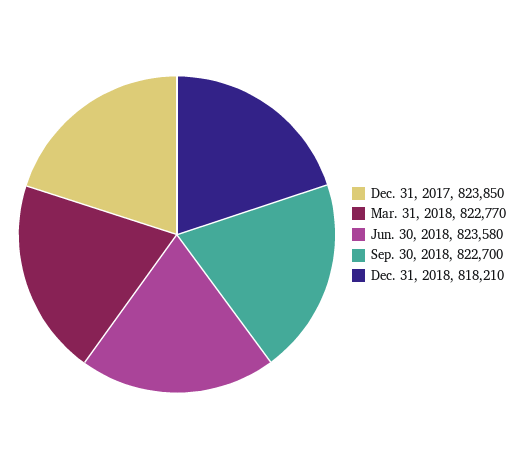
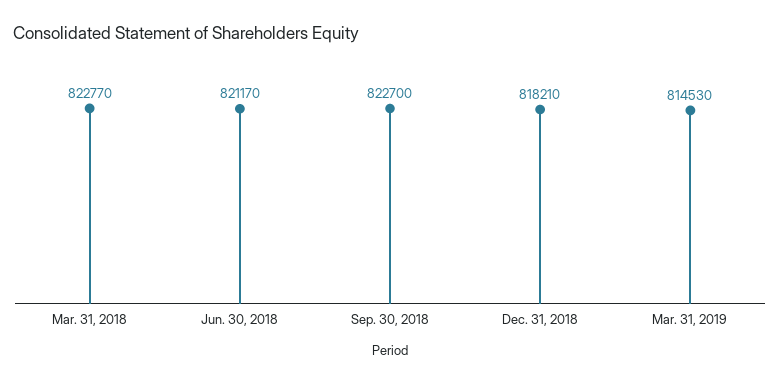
Dec. 31, 2017: 823850 -> none
Jun. 30, 2018: 823580 -> 821170
Mar. 31, 2019: none -> 814530

